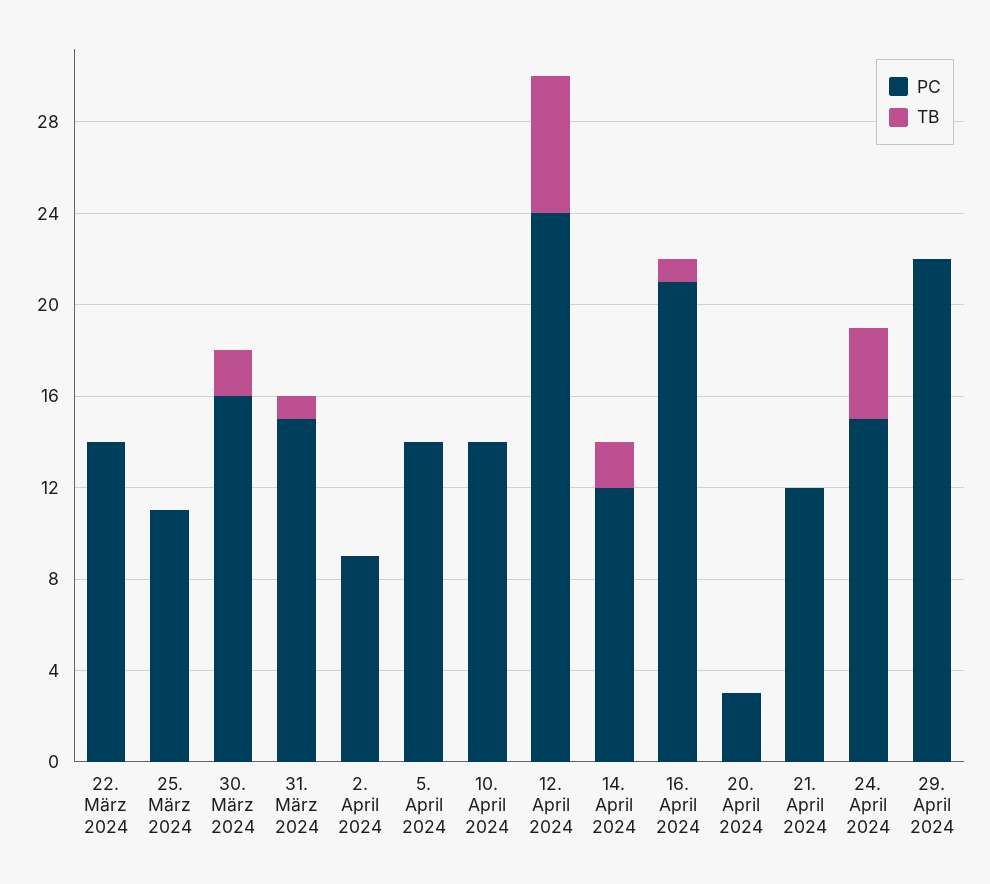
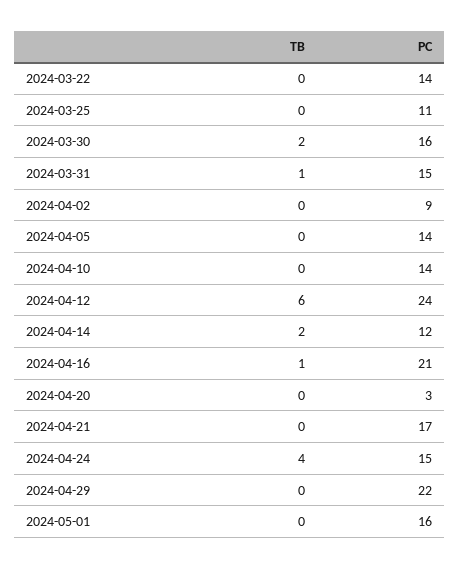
PC, 21. April 2024: 12 -> 17
TB, 2024-05-01: none -> 0
PC, 2024-05-01: none -> 16

